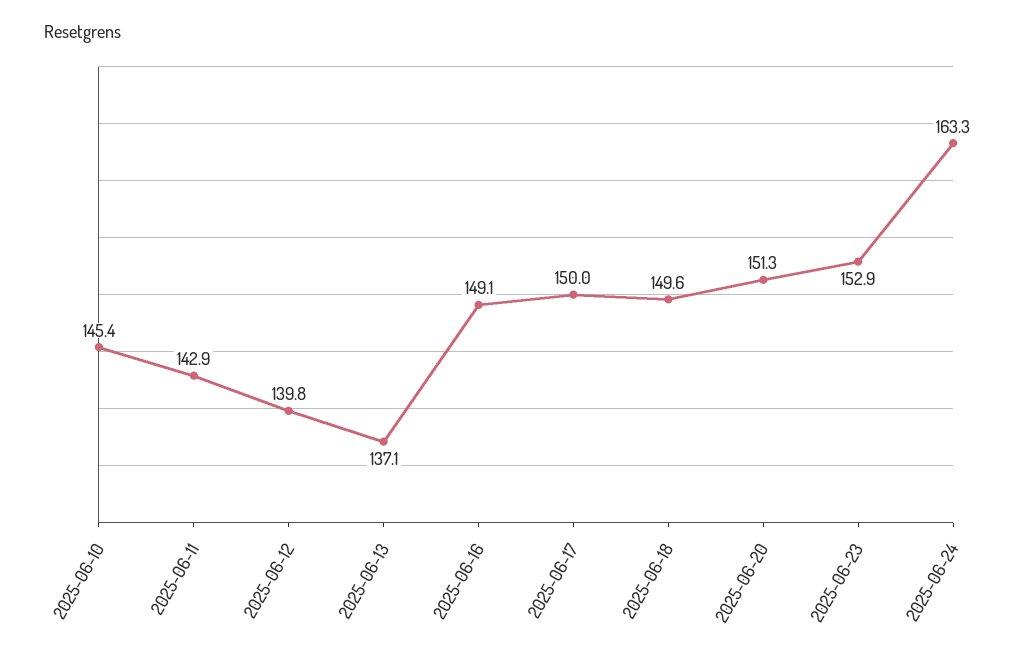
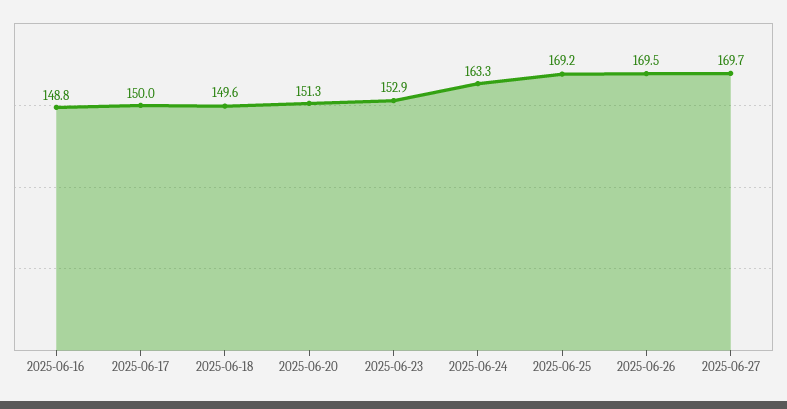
2025-06-10: 145.4 -> none
2025-06-11: 142.9 -> none
2025-06-12: 139.8 -> none
2025-06-13: 137.1 -> none
2025-06-16: 149.1 -> 148.8
2025-06-25: none -> 169.2
2025-06-26: none -> 169.5
2025-06-27: none -> 169.7

